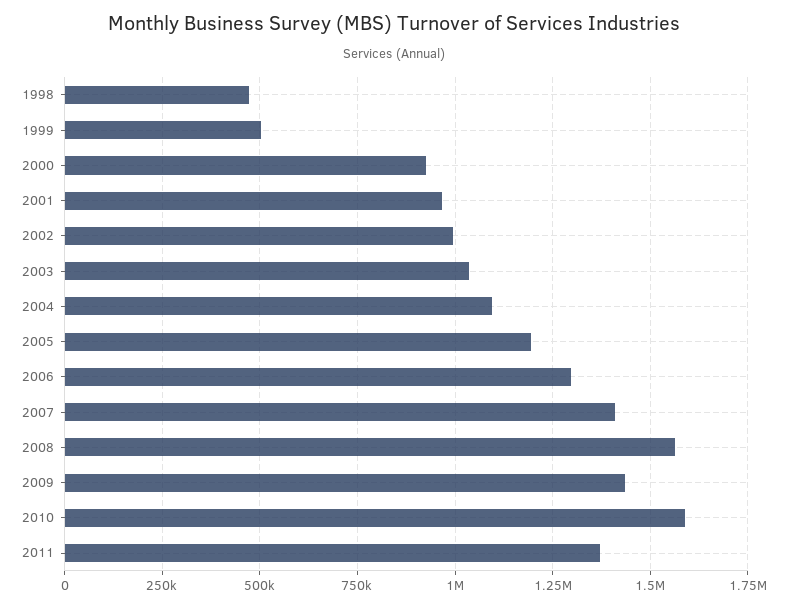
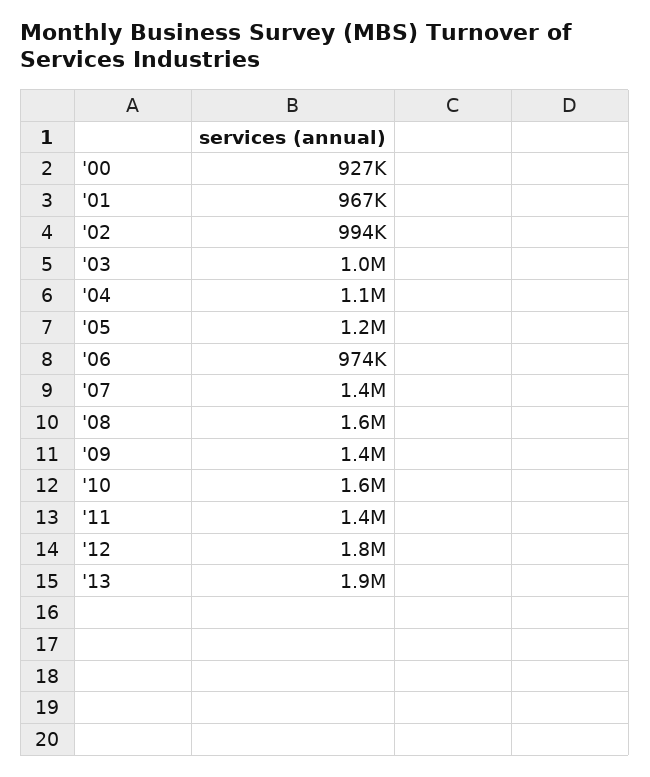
1998: 475000 -> none
1999: 500000 -> none
2006: 1300000 -> 974000
'12: none -> 1800000
'13: none -> 1900000

